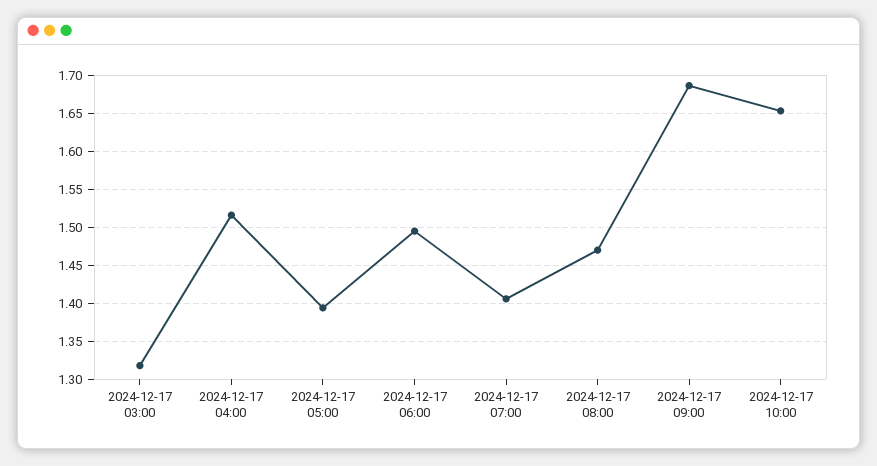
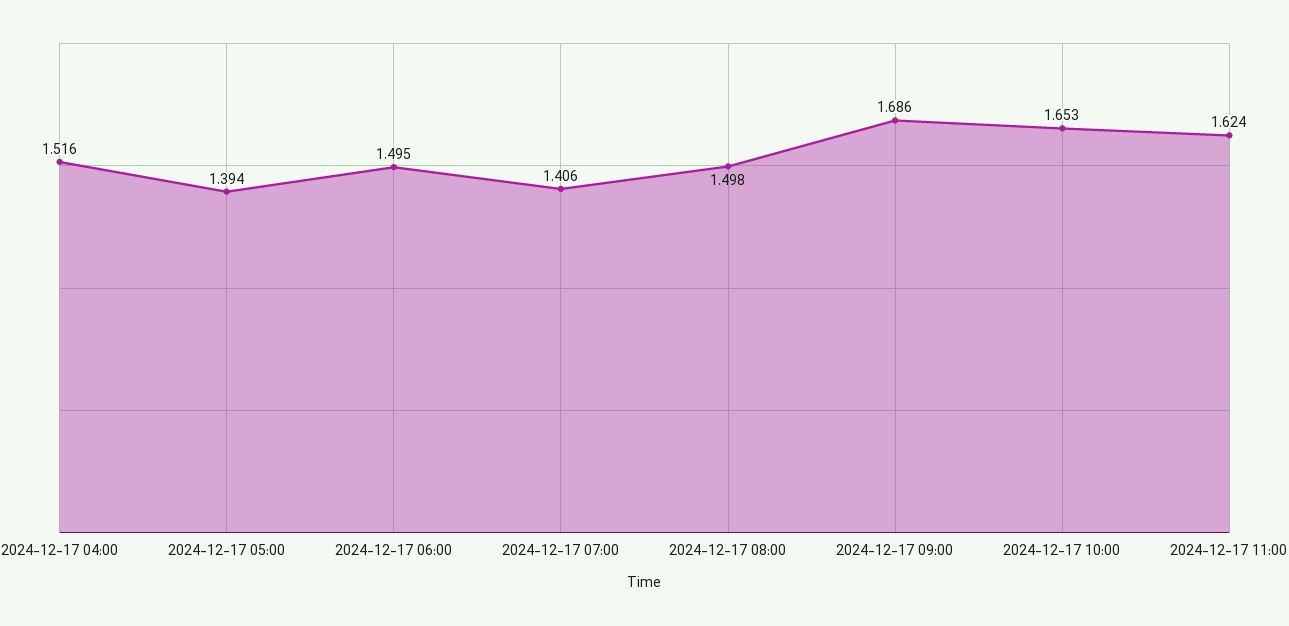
2024-12-17 03:00: 1.32 -> none
2024-12-17 08:00: 1.47 -> 1.498
2024-12-17 11:00: none -> 1.624

